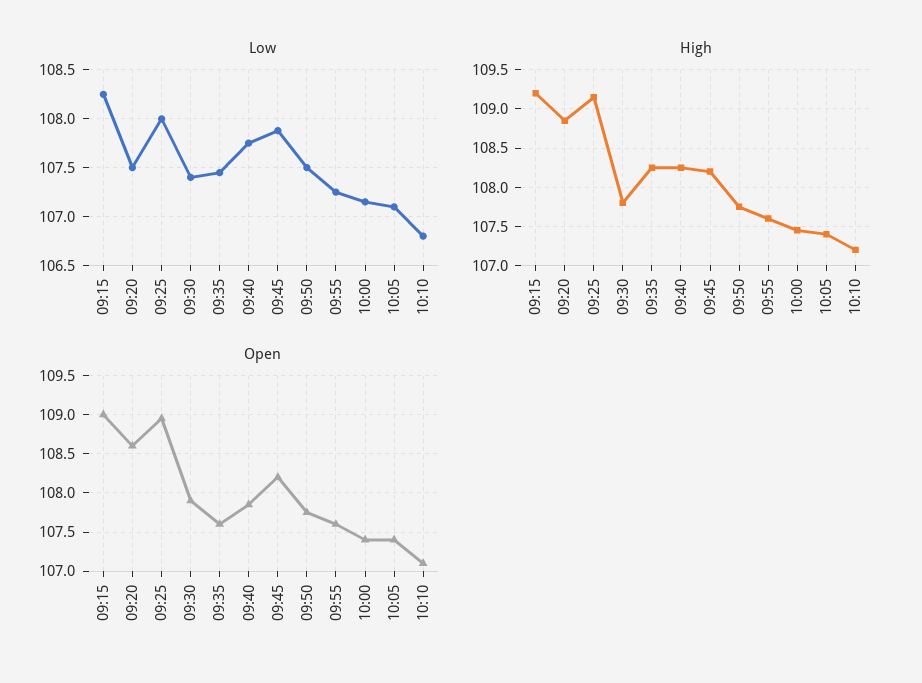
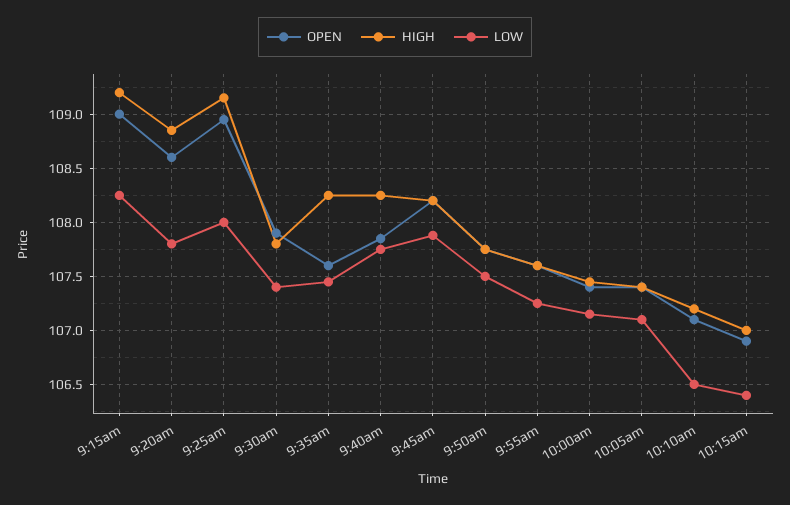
Low, 09:20: 107.5 -> 107.8
Low, 10:10: 106.8 -> 106.5
Open, 10:15am: none -> 106.9
High, 10:15am: none -> 107
Low, 10:15am: none -> 106.4

